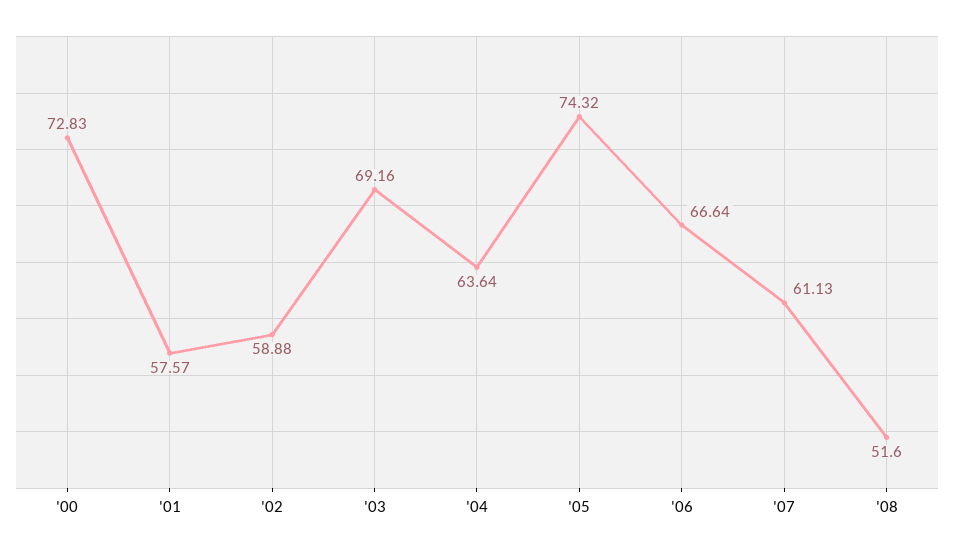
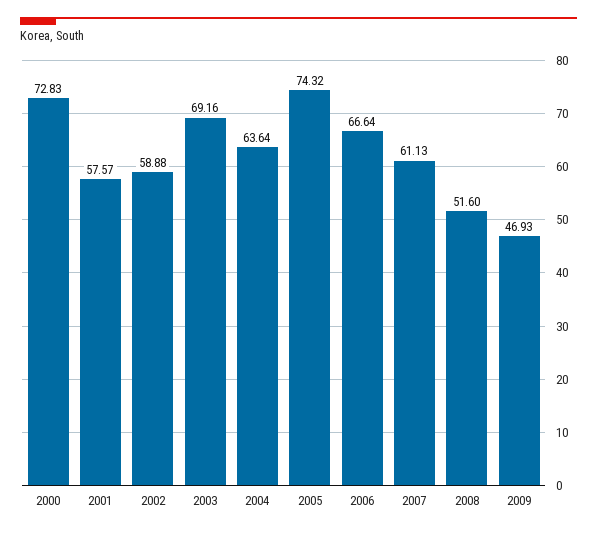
2009: none -> 46.93

